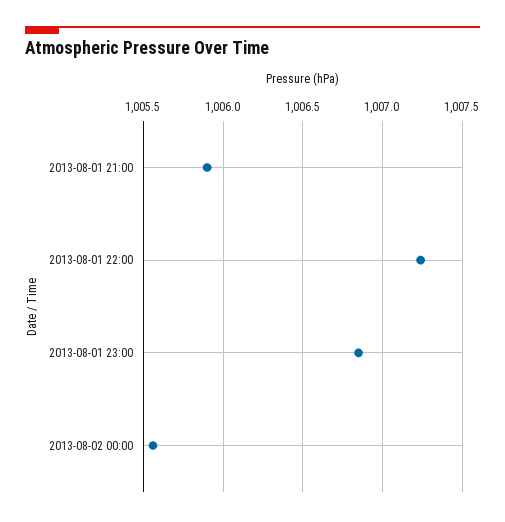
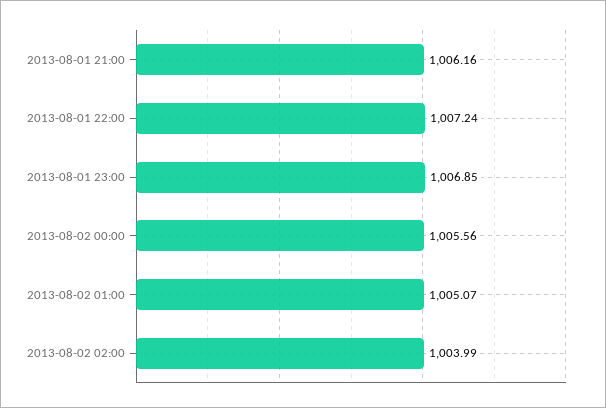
2013-08-01 21:00: 1005.9 -> 1006.16
2013-08-02 01:00: none -> 1005.07
2013-08-02 02:00: none -> 1003.99

